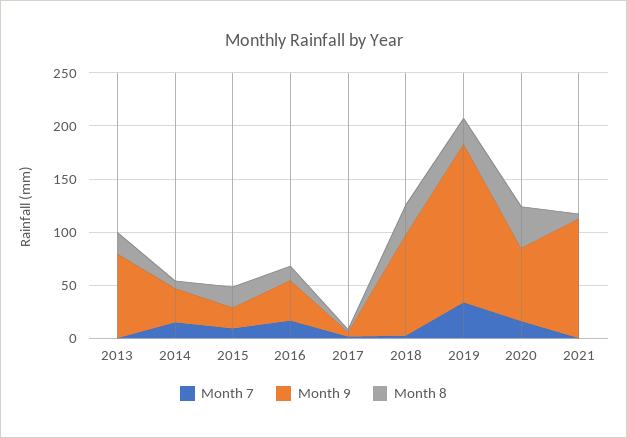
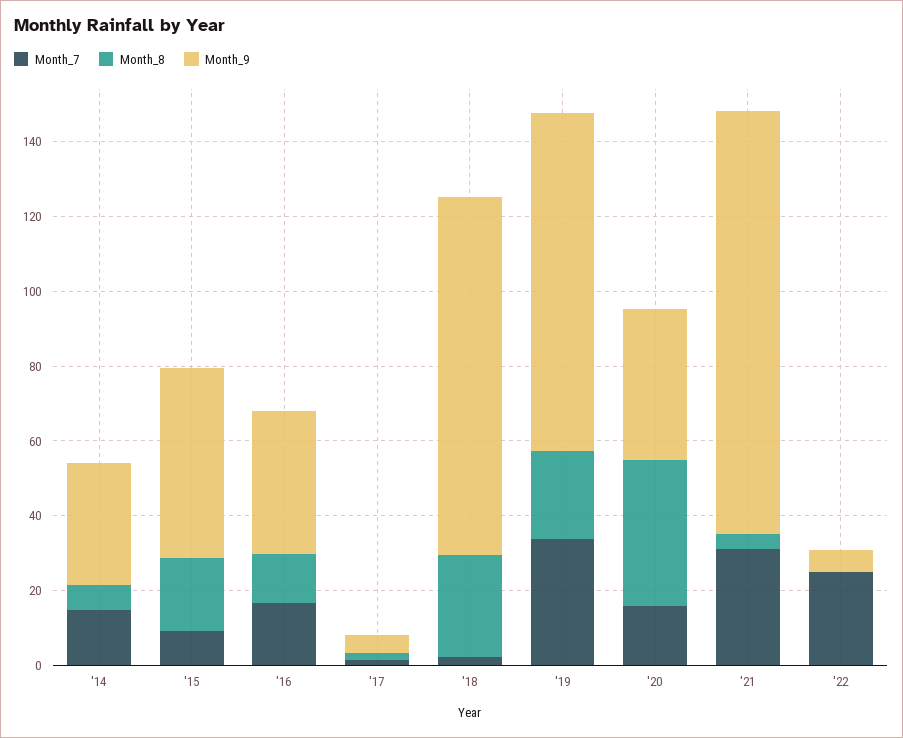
Month 7, 2013: 0 -> none
Month 9, 2013: 80 -> none
Month 8, 2013: 20 -> none
Month 9, 2015: 20 -> 50
Month 9, 2019: 150 -> 90
Month 9, 2020: 70 -> 40
Month 7, 2021: 0 -> 30
Month 7, '22: none -> 25
Month 8, '22: none -> 0
Month 9, '22: none -> 5

